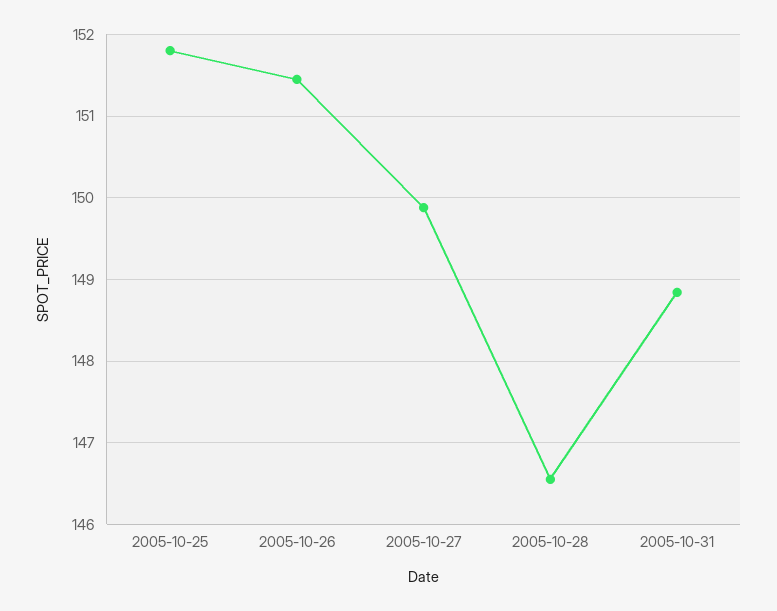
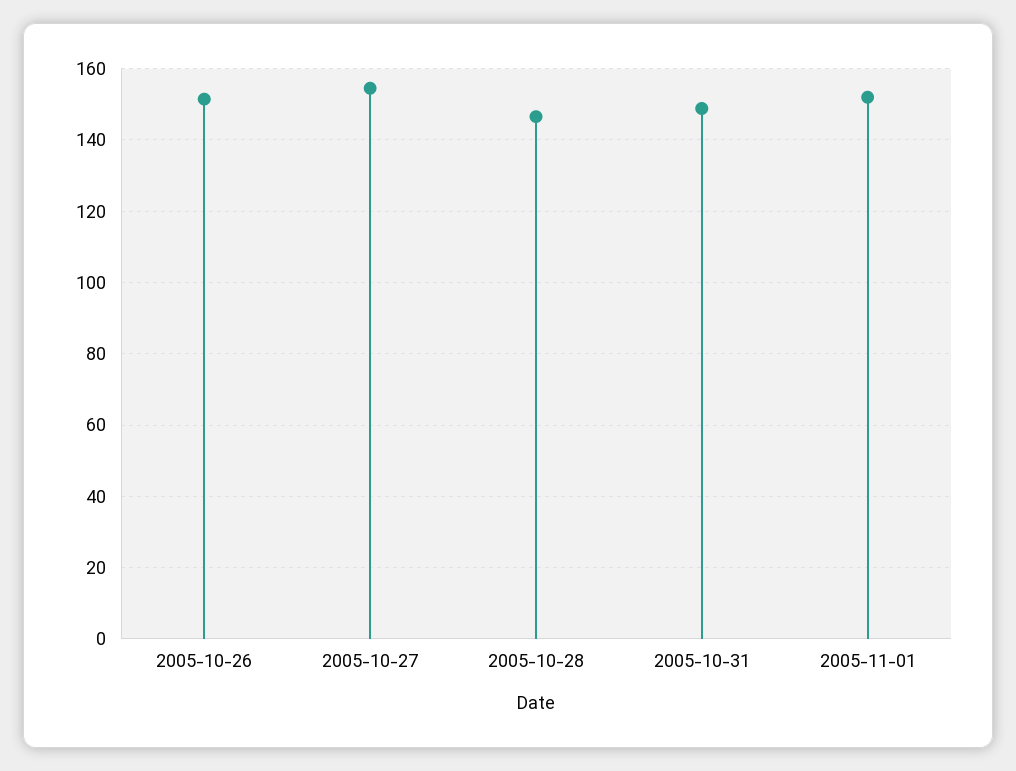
2005-10-25: 151.8 -> none
2005-10-27: 149.9 -> 154
2005-11-01: none -> 152

